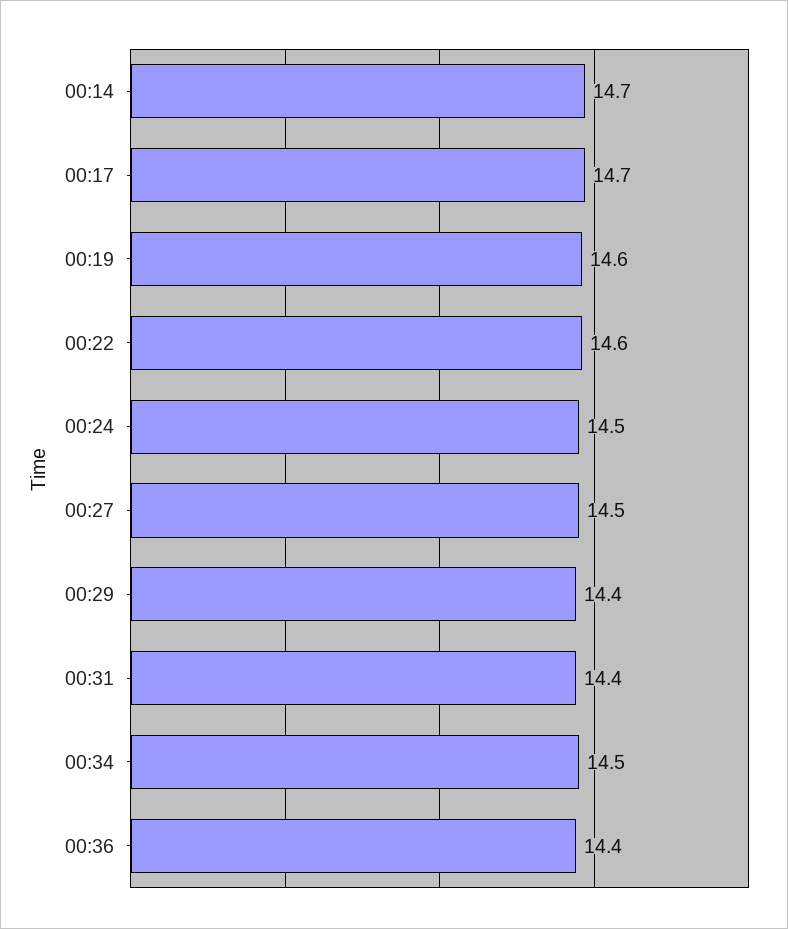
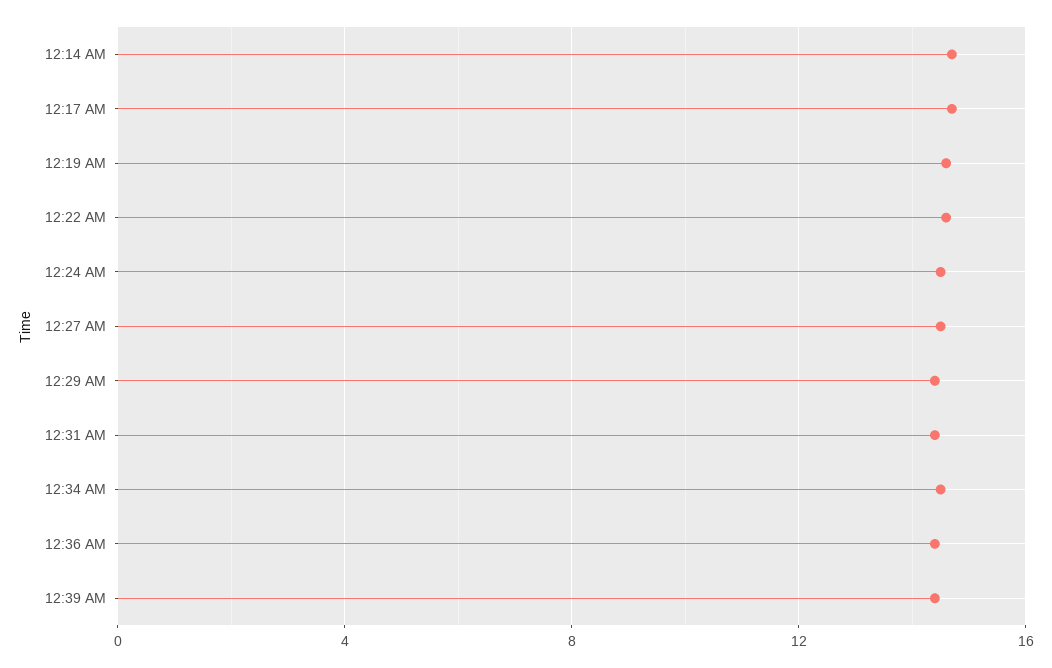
12:39 AM: none -> 14.5

